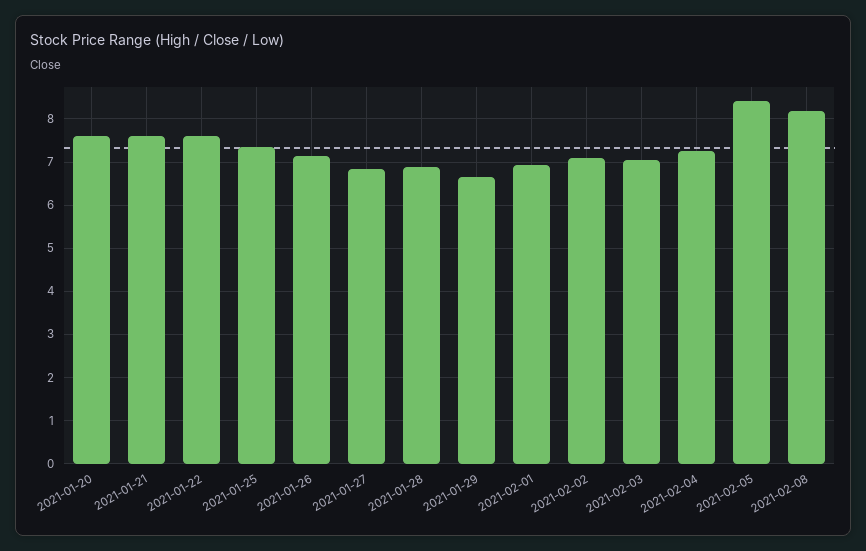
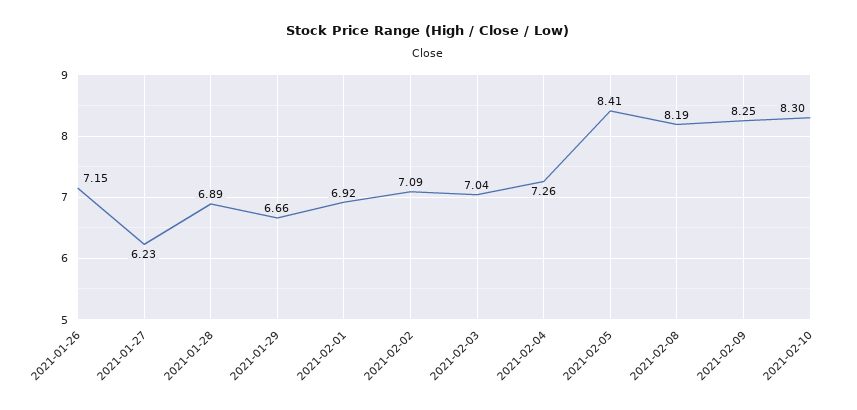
2021-01-20: 7.6 -> none
2021-01-21: 7.6 -> none
2021-01-22: 7.6 -> none
2021-01-25: 7.4 -> none
2021-01-27: 6.8 -> 6.23
2021-02-09: none -> 8.25
2021-02-10: none -> 8.3

